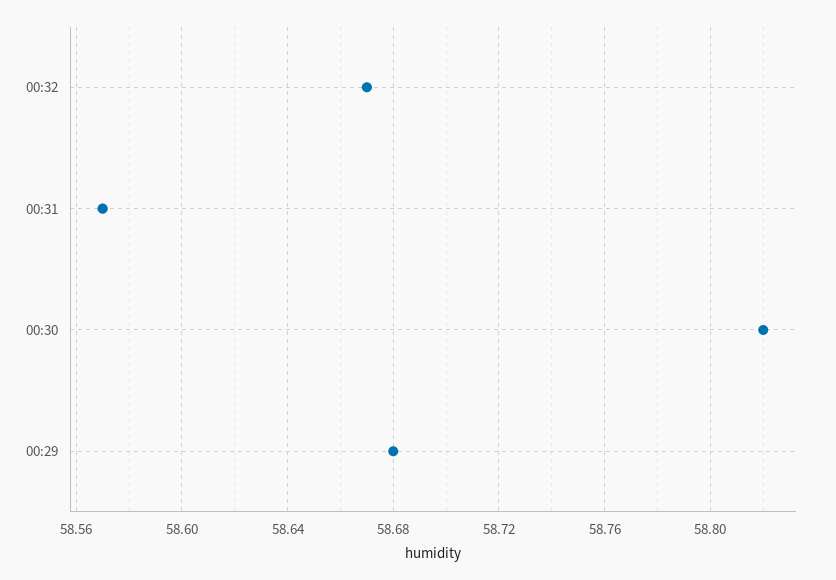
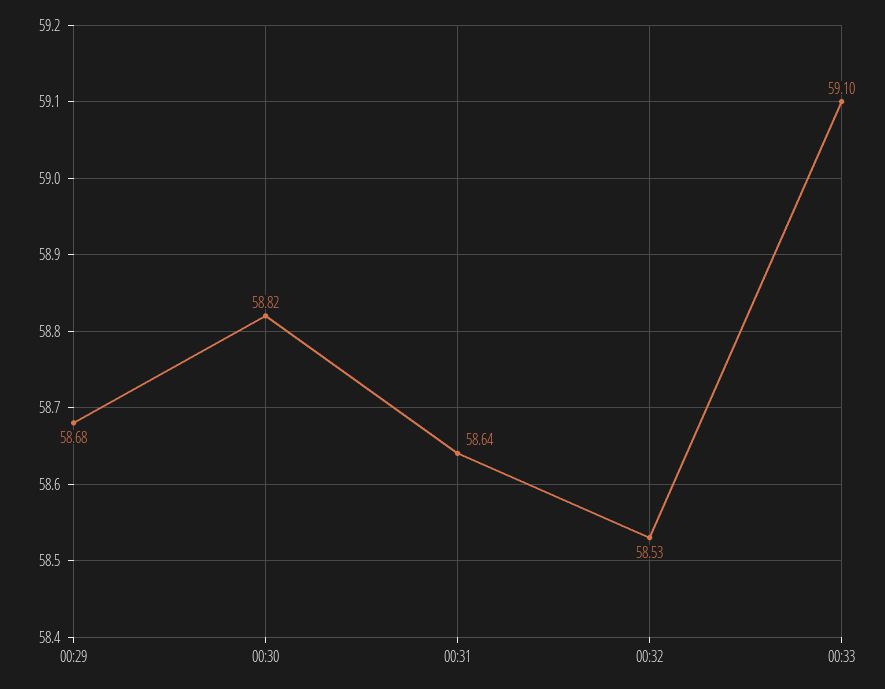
00:32: 58.67 -> 58.53
00:31: 58.57 -> 58.64
00:33: none -> 59.1

